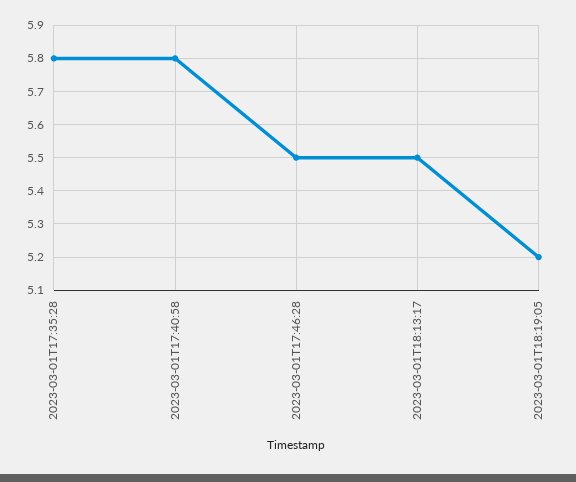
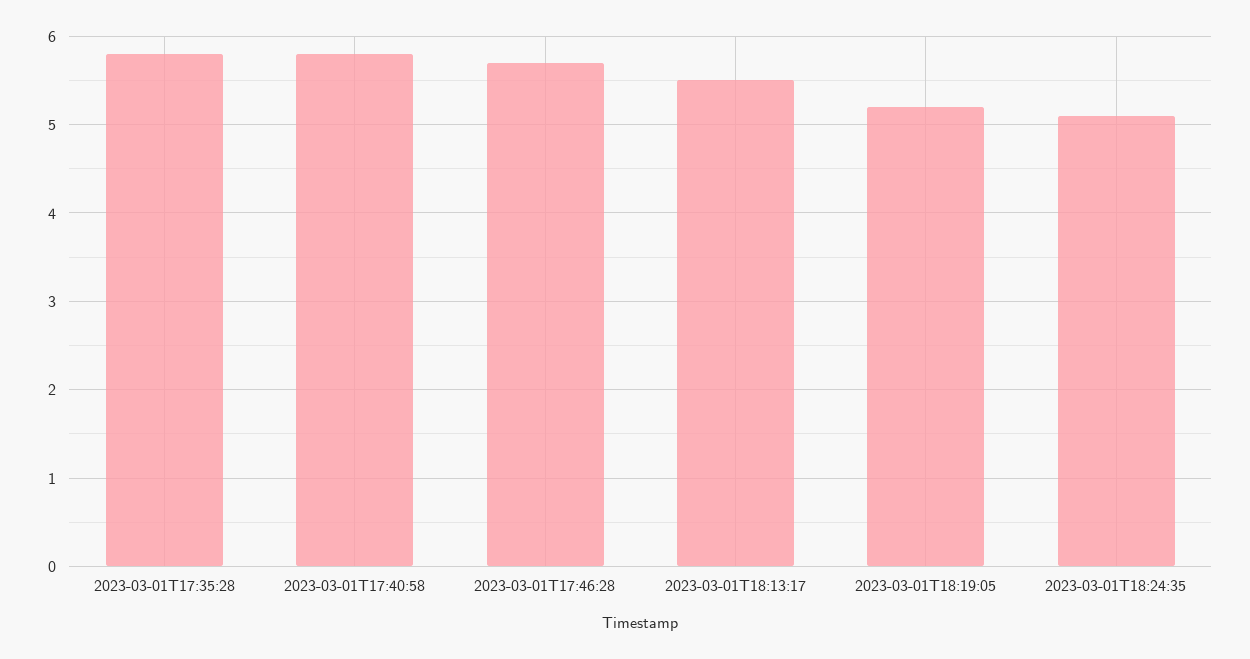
2023-03-01T17:46:28: 5.5 -> 5.7
2023-03-01T18:24:35: none -> 5.1

